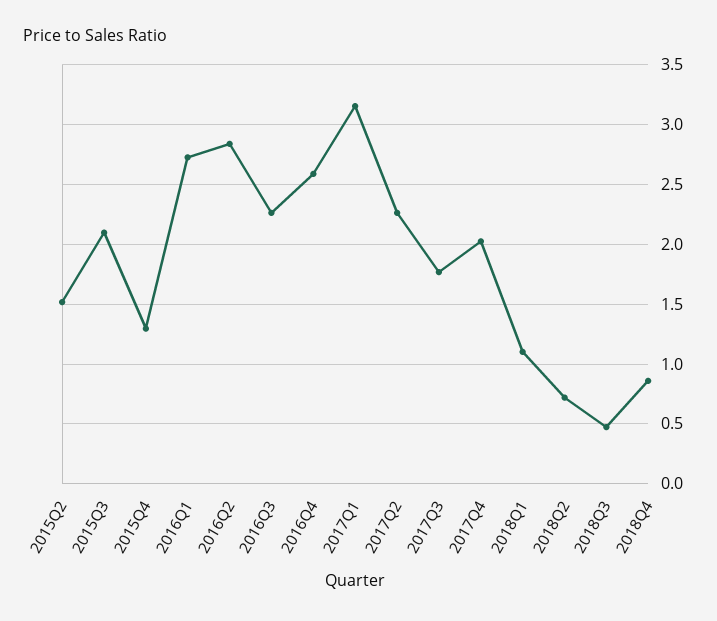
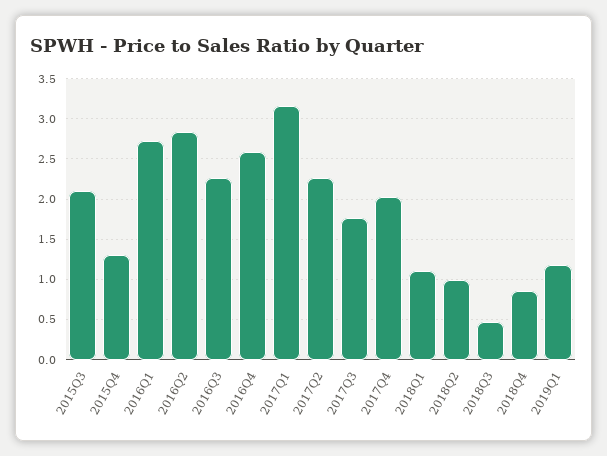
2015Q2: 1.5 -> none
2018Q2: 0.7 -> 1
2019Q1: none -> 1.2

